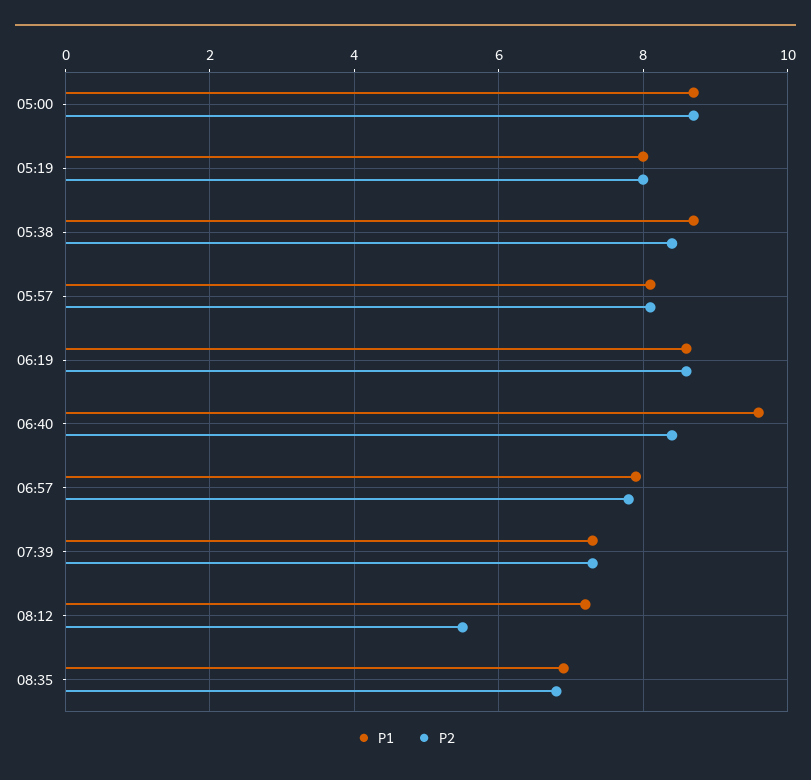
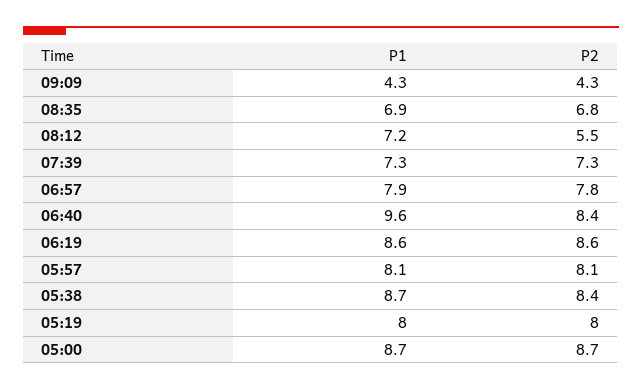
P1, 09:09: none -> 4.3
P2, 09:09: none -> 4.3

